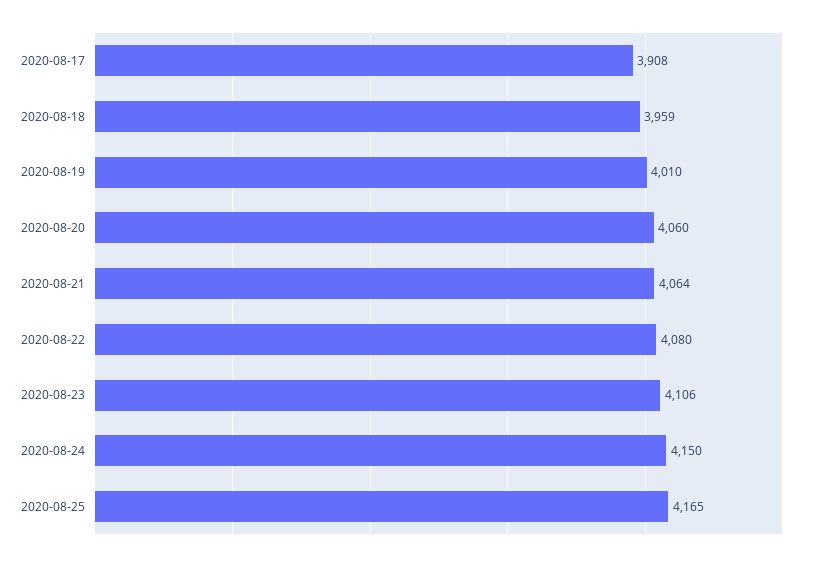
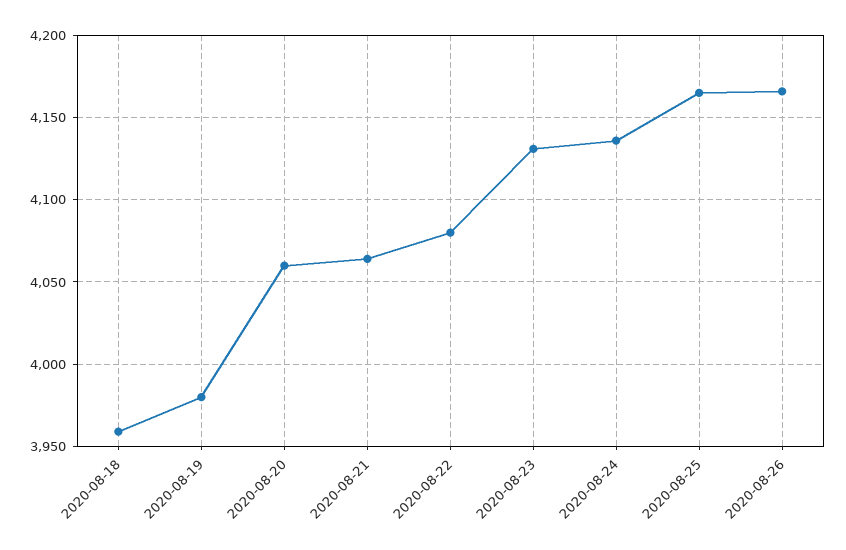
2020-08-17: 3908 -> none
2020-08-19: 4010 -> 3980
2020-08-23: 4106 -> 4130
2020-08-24: 4150 -> 4135
2020-08-26: none -> 4165

